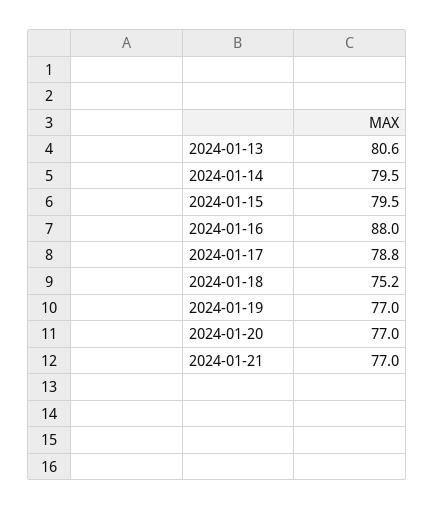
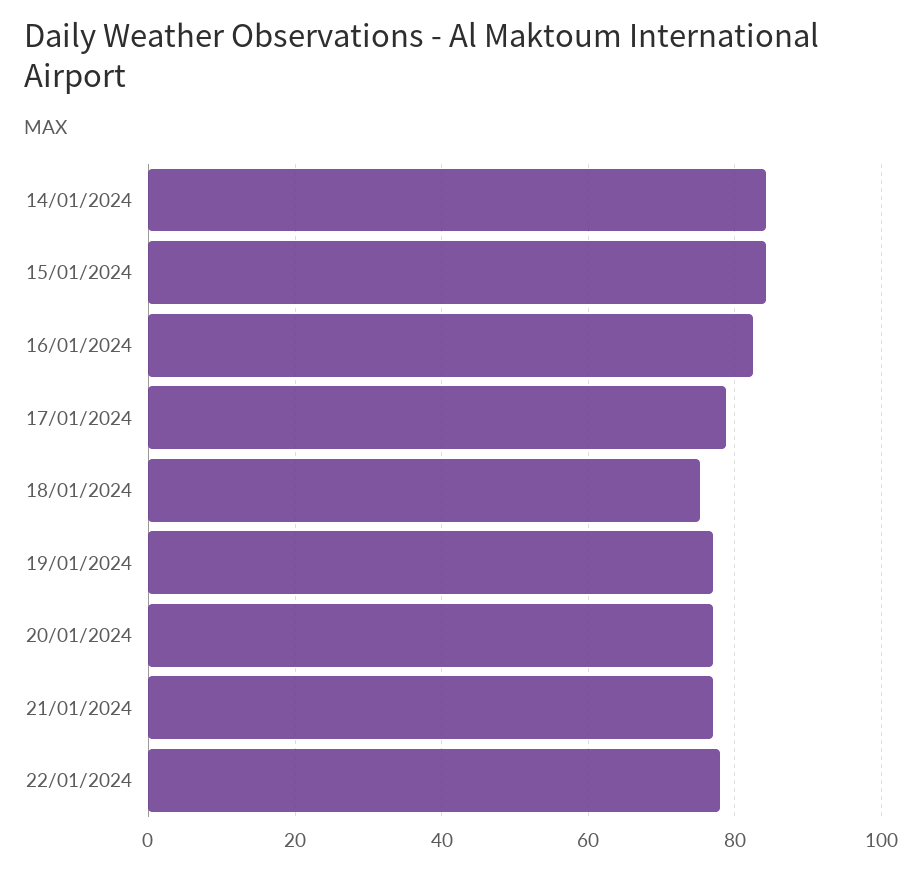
2024-01-13: 80.6 -> none
2024-01-14: 79.5 -> 84
2024-01-15: 79.5 -> 84
2024-01-16: 88 -> 82
22/01/2024: none -> 78

